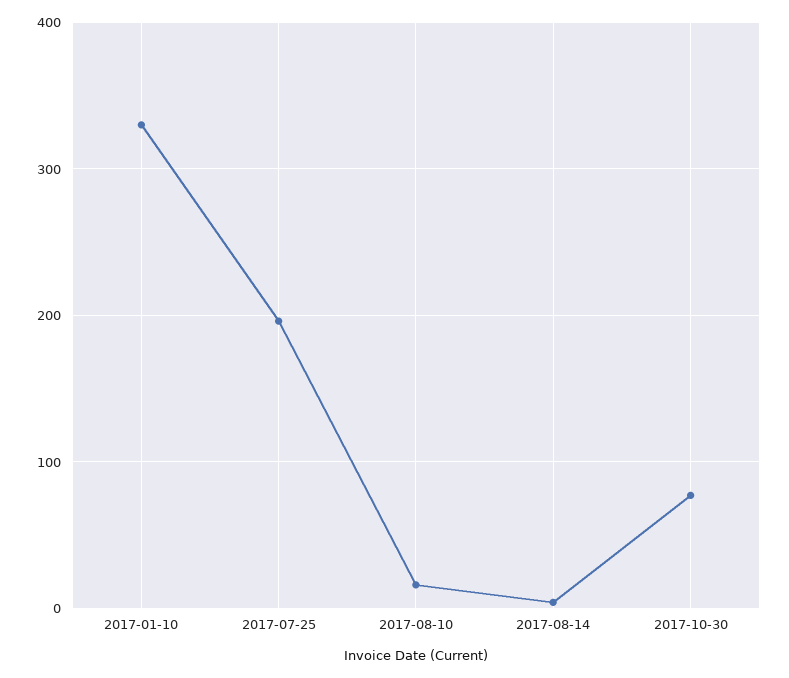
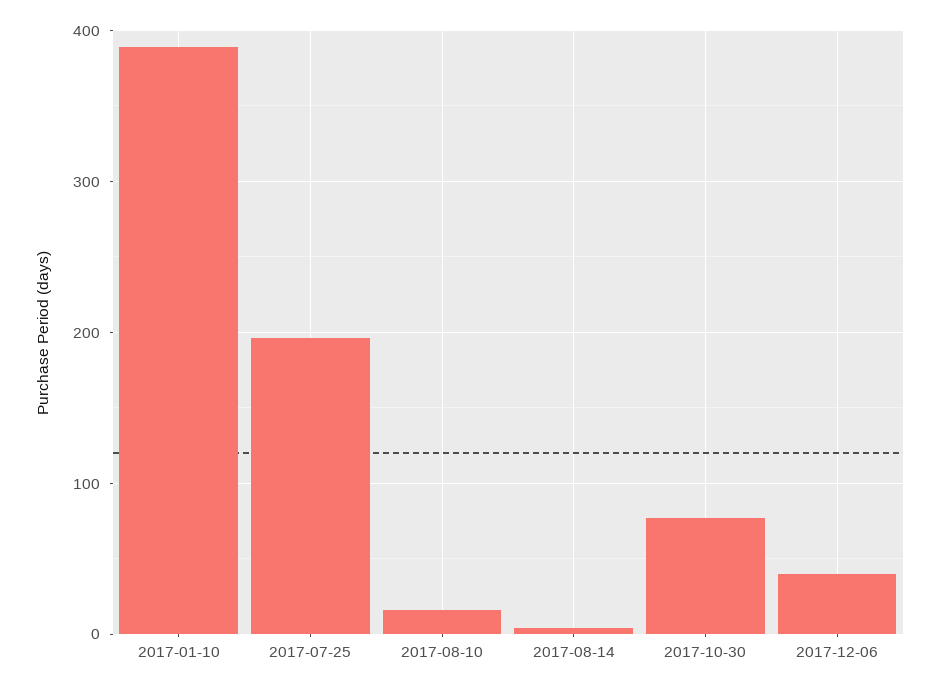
2017-01-10: 330 -> 390
2017-12-06: none -> 40

